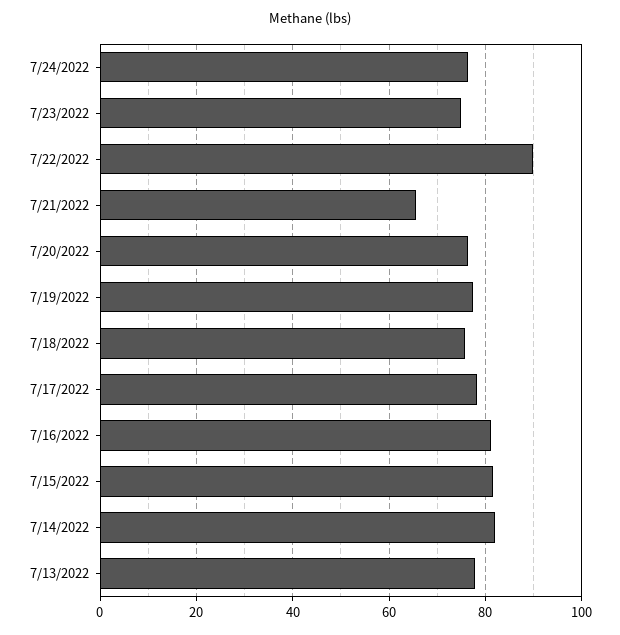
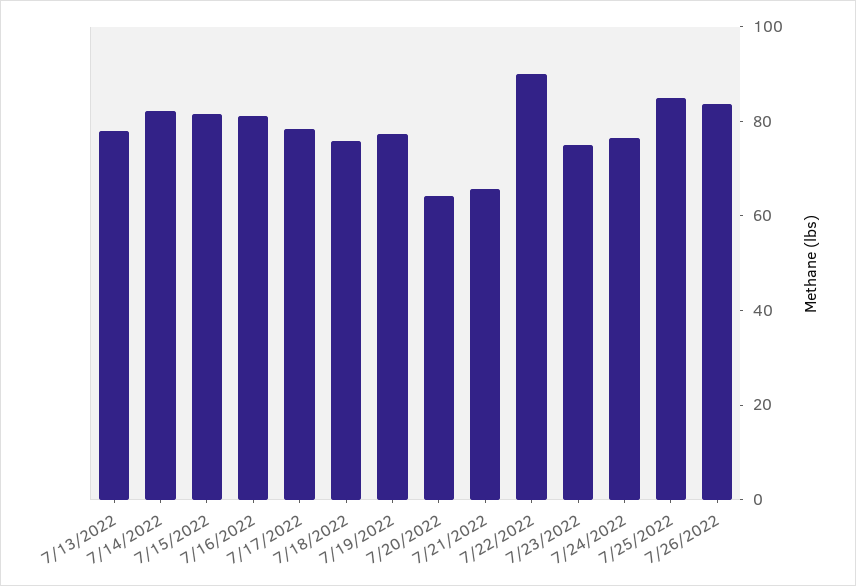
7/20/2022: 76 -> 65
7/25/2022: none -> 85
7/26/2022: none -> 85

